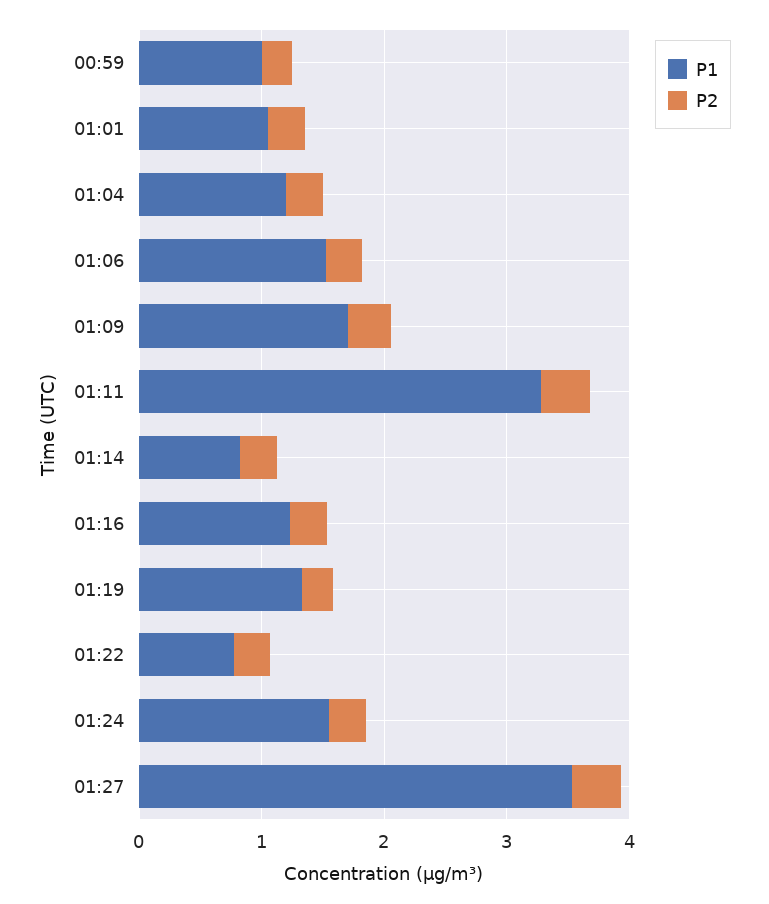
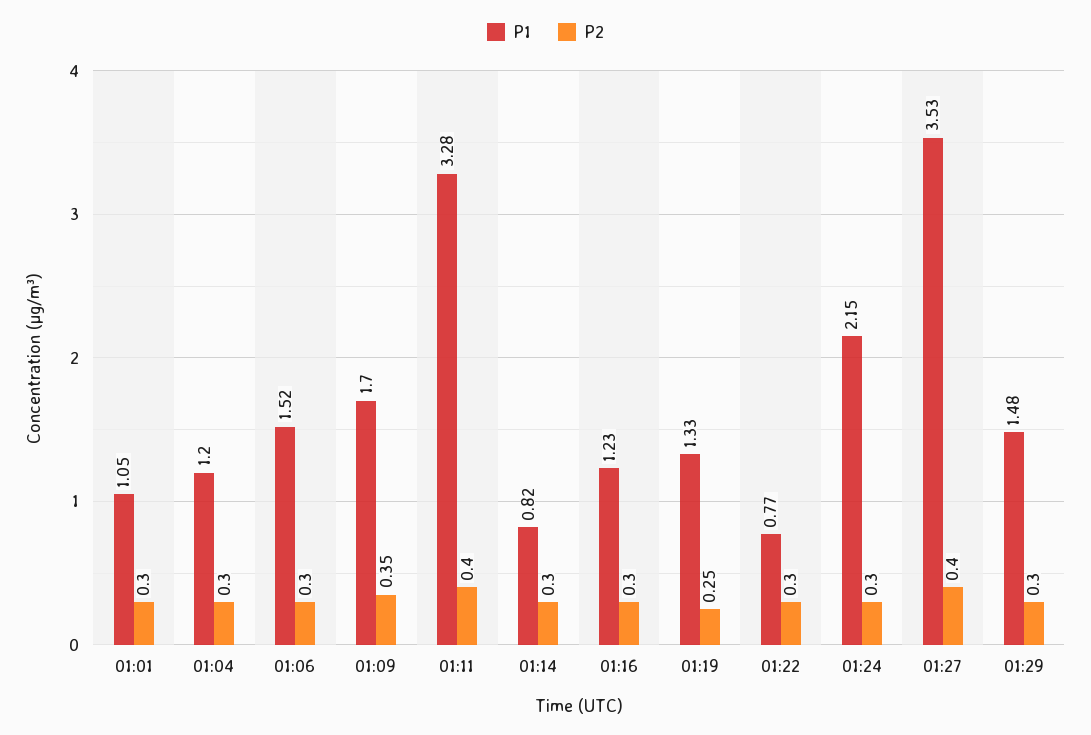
P1, 00:59: 1 -> none
P2, 00:59: 0.2 -> none
P1, 01:24: 1.6 -> 2.15
P1, 01:29: none -> 1.48
P2, 01:29: none -> 0.3

